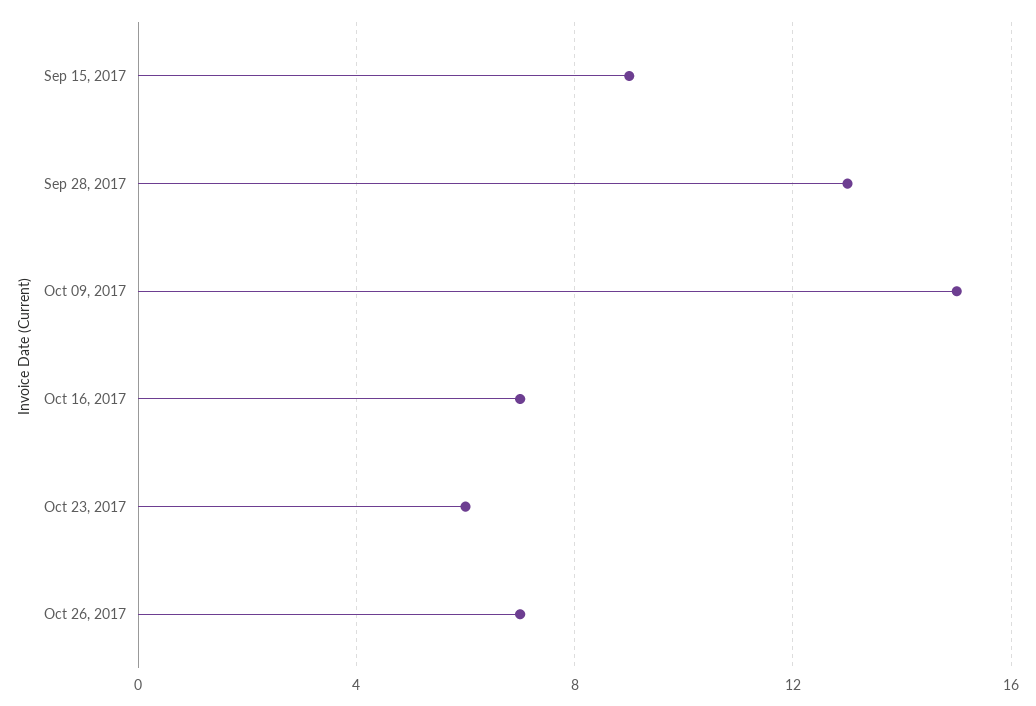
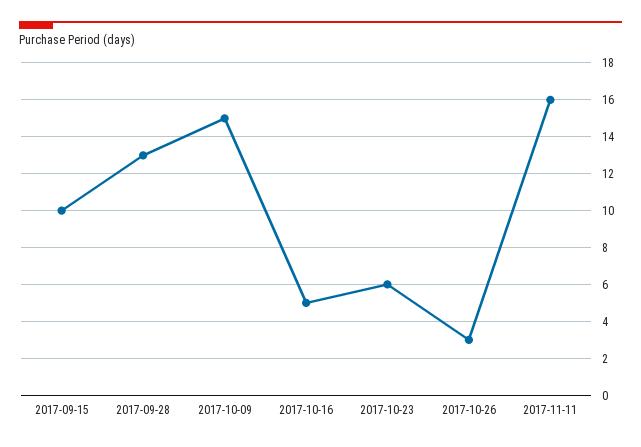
Sep 15, 2017: 9 -> 10
Oct 16, 2017: 7 -> 5
Oct 26, 2017: 7 -> 3
2017-11-11: none -> 16

